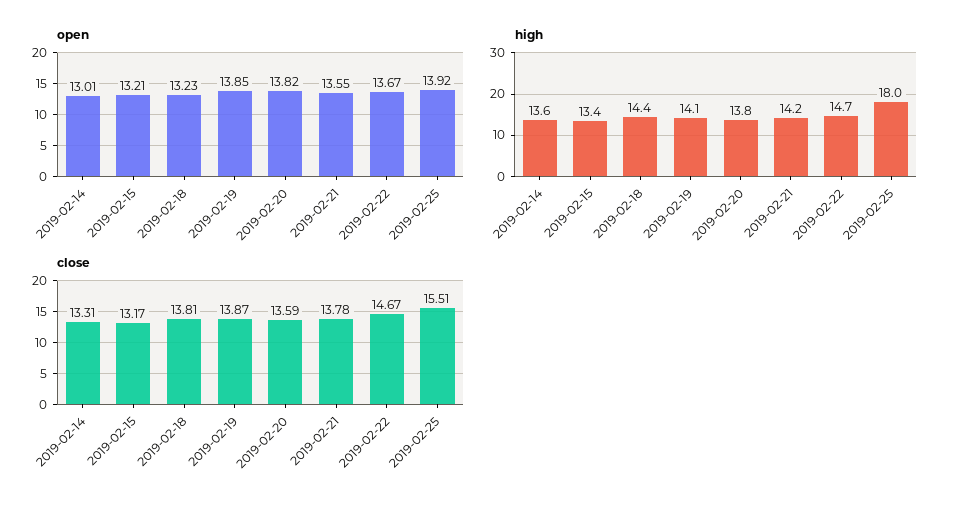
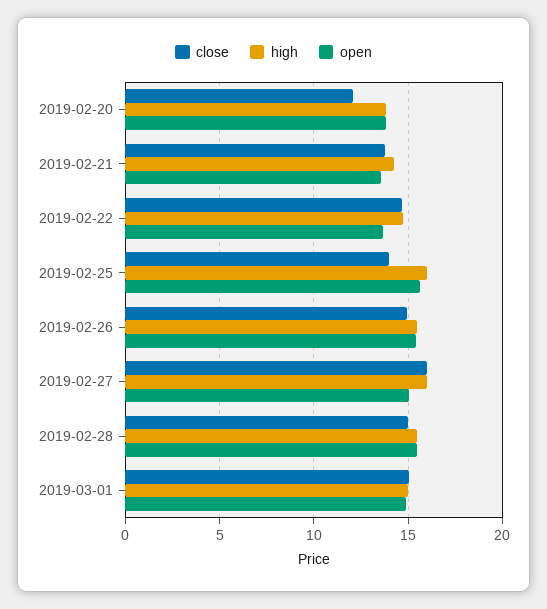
open, 2019-02-14: 13.01 -> none
open, 2019-02-15: 13.21 -> none
open, 2019-02-18: 13.23 -> none
open, 2019-02-19: 13.85 -> none
open, 2019-02-25: 13.92 -> 15.5
high, 2019-02-14: 13.6 -> none
high, 2019-02-15: 13.4 -> none
high, 2019-02-18: 14.4 -> none
high, 2019-02-19: 14.1 -> none
high, 2019-02-25: 18 -> 16
close, 2019-02-14: 13.31 -> none
close, 2019-02-15: 13.17 -> none
close, 2019-02-18: 13.81 -> none
close, 2019-02-19: 13.87 -> none
close, 2019-02-20: 13.59 -> 12
close, 2019-02-25: 15.51 -> 14
close, 2019-02-26: none -> 15
high, 2019-02-26: none -> 15.5
open, 2019-02-26: none -> 15.5
close, 2019-02-27: none -> 16
high, 2019-02-27: none -> 16
open, 2019-02-27: none -> 15
close, 2019-02-28: none -> 15
high, 2019-02-28: none -> 15.5
open, 2019-02-28: none -> 15.5
close, 2019-03-01: none -> 15
high, 2019-03-01: none -> 15
open, 2019-03-01: none -> 15

